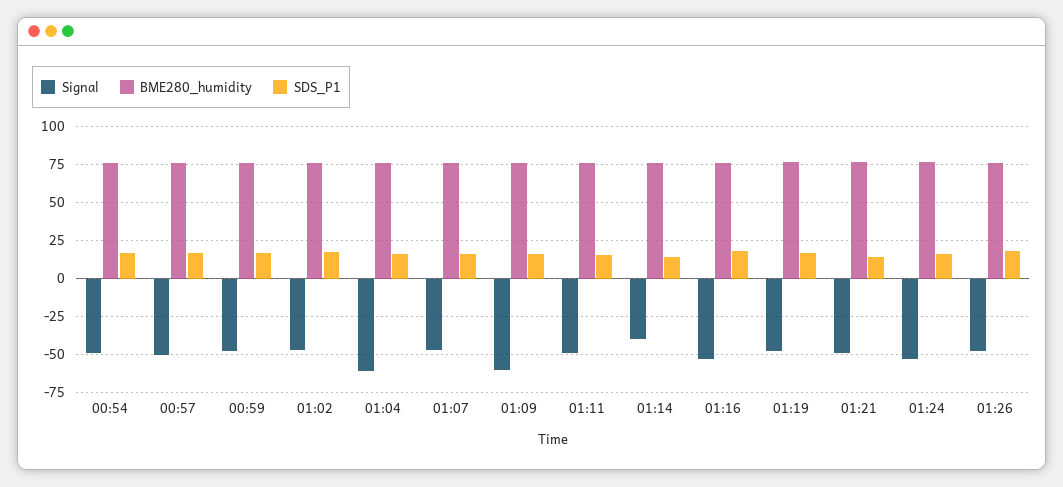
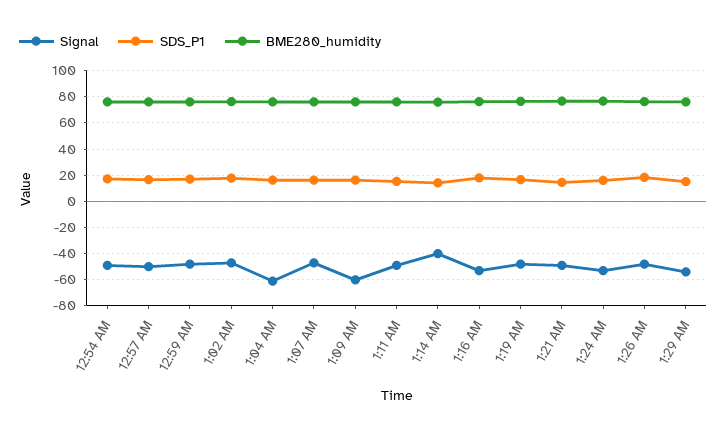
Signal, 1:29 AM: none -> -55
SDS_P1, 1:29 AM: none -> 15
BME280_humidity, 1:29 AM: none -> 75

